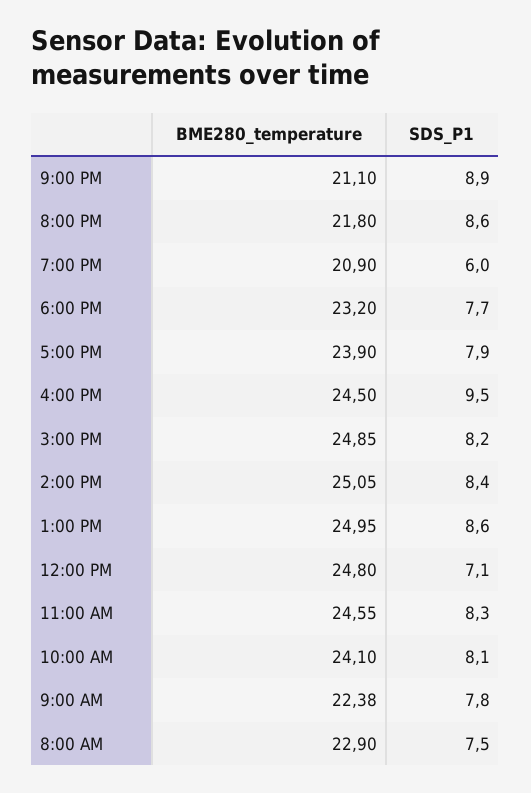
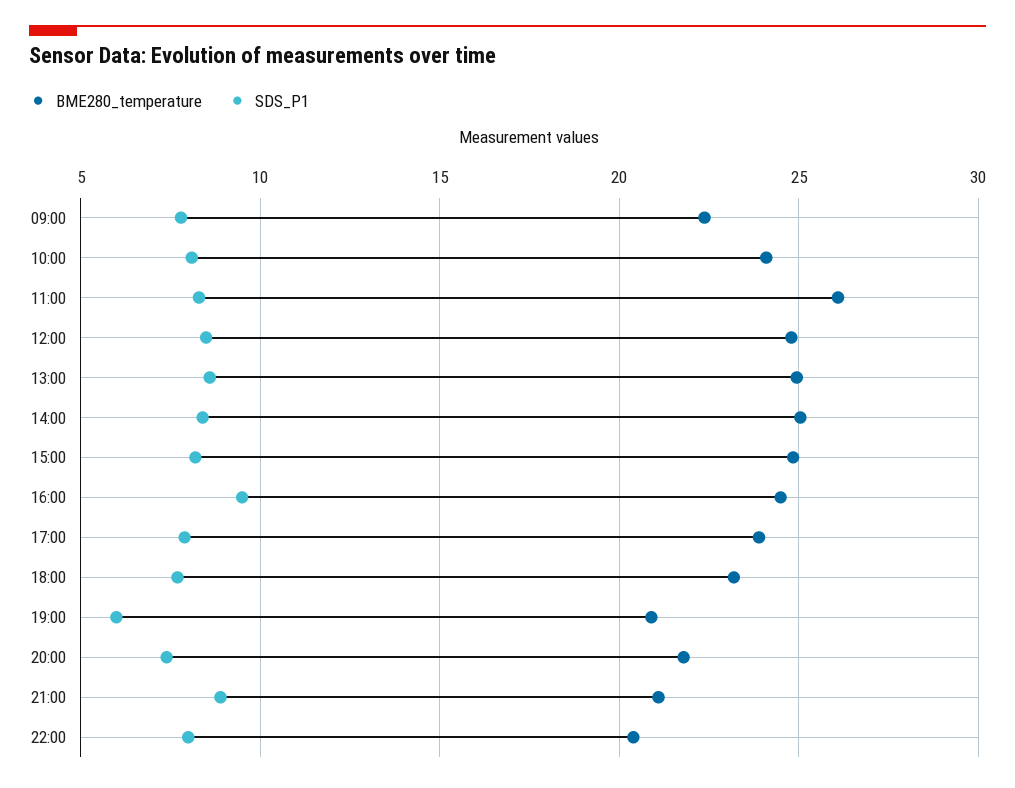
SDS_P1, 8:00 PM: 8.6 -> 7.5
SDS_P1, 12:00 PM: 7.1 -> 8.5
BME280_temperature, 11:00 AM: 24.55 -> 26
BME280_temperature, 8:00 AM: 22.9 -> none
SDS_P1, 8:00 AM: 7.5 -> none
BME280_temperature, 22:00: none -> 20.5
SDS_P1, 22:00: none -> 8

